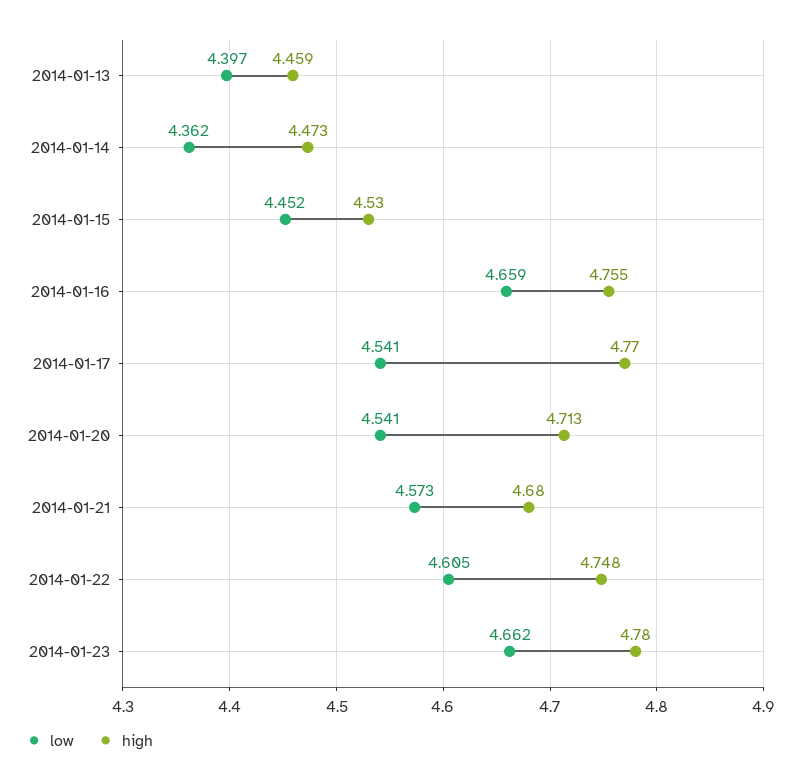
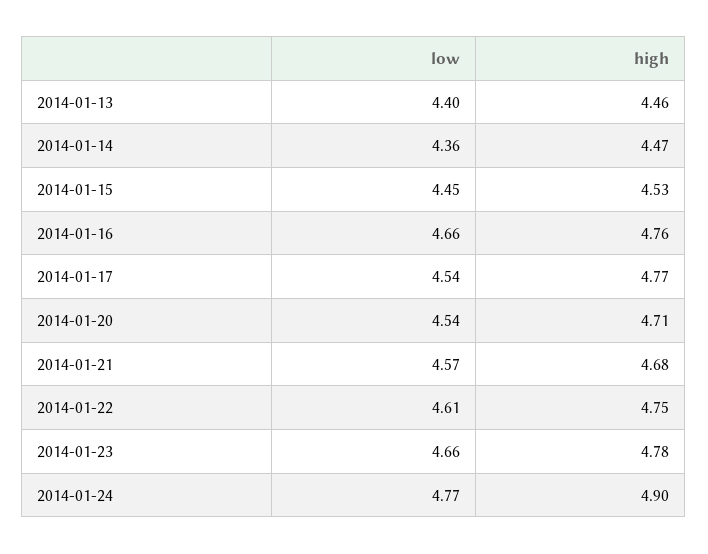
low, 2014-01-24: none -> 4.77
high, 2014-01-24: none -> 4.9

